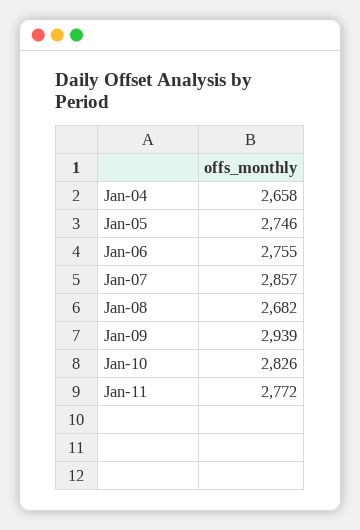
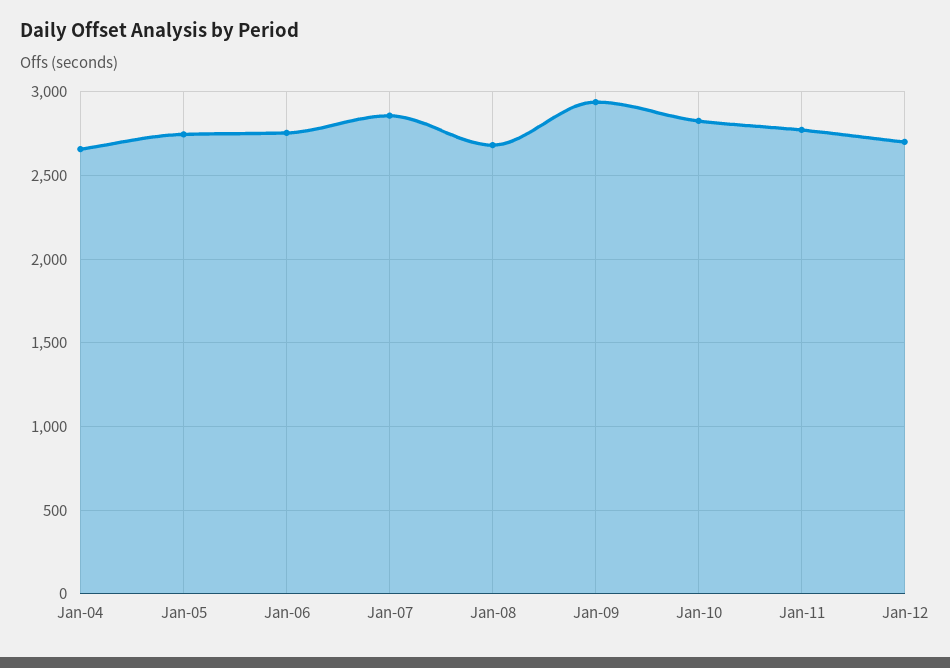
Jan-12: none -> 2700

